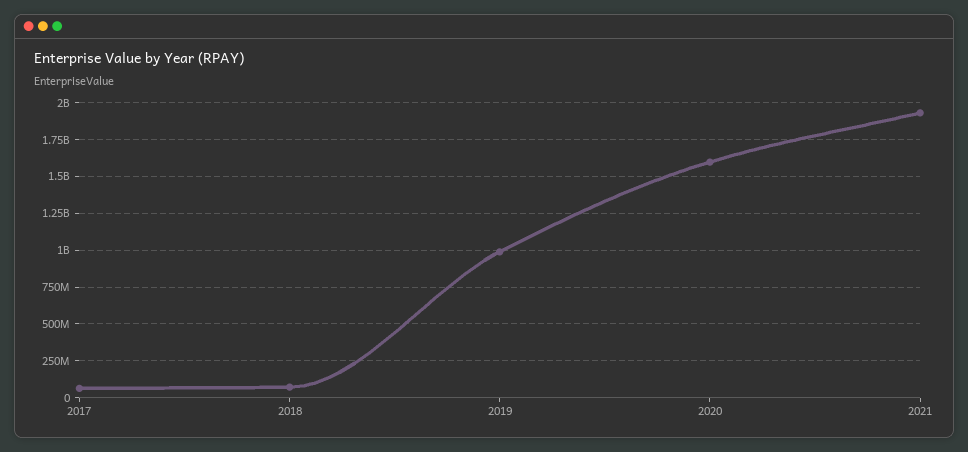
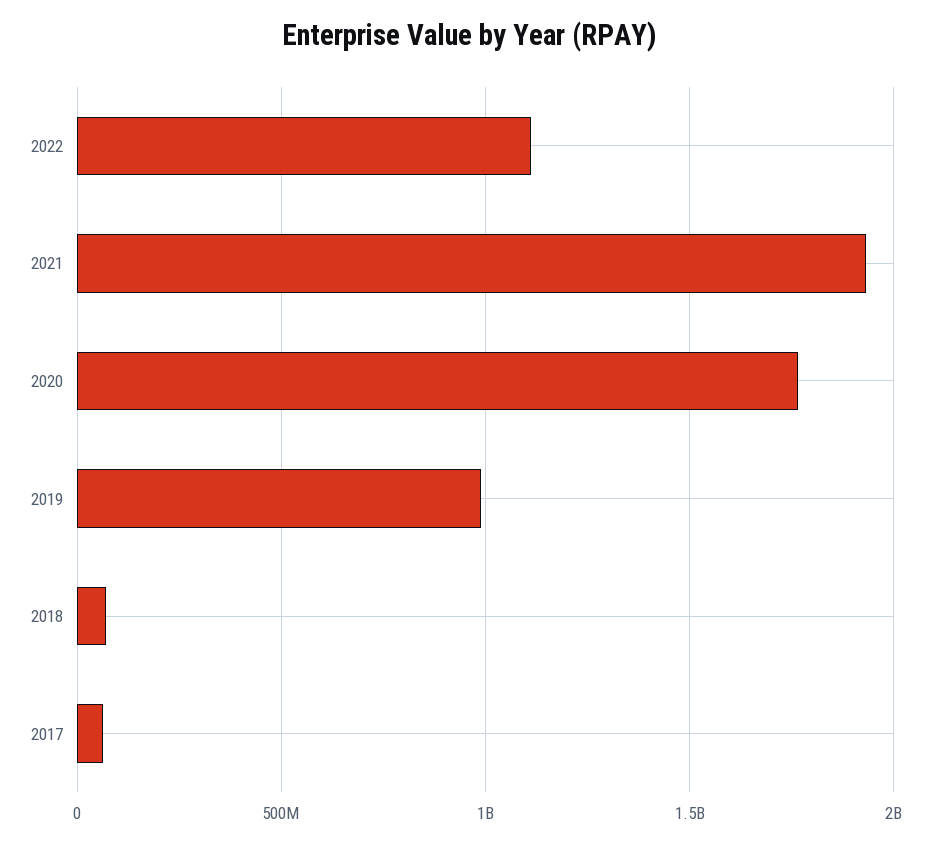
2020: 1600000000 -> 1750000000
2022: none -> 1100000000

